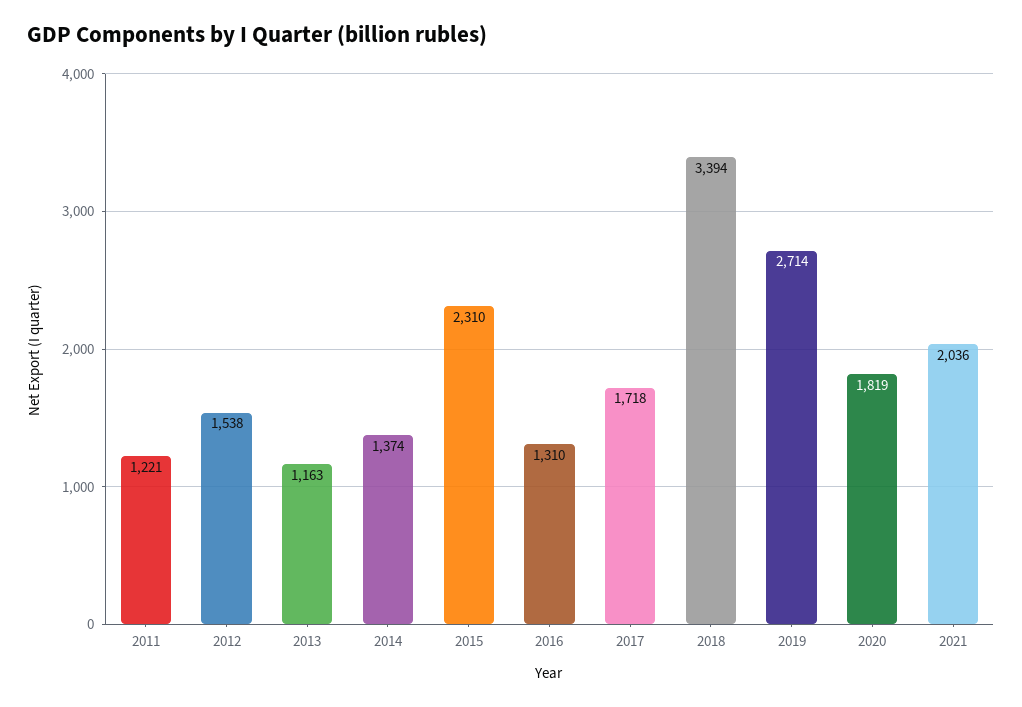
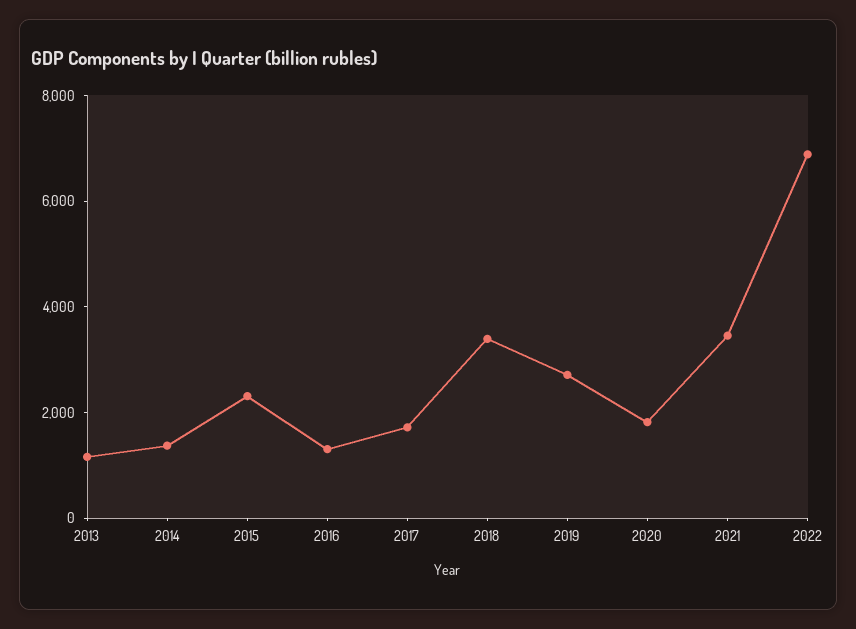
2011: 1221 -> none
2012: 1538 -> none
2021: 2036 -> 3500
2022: none -> 7000

